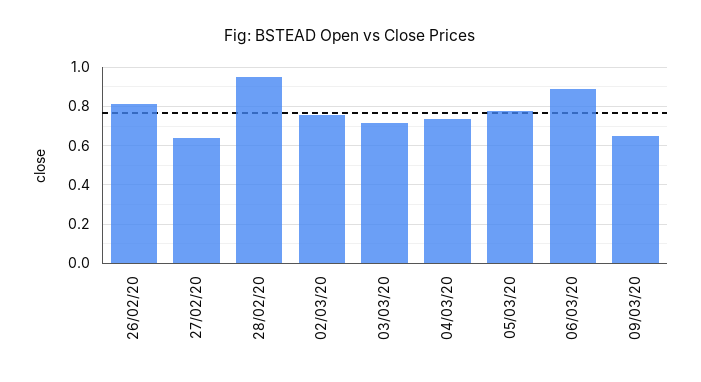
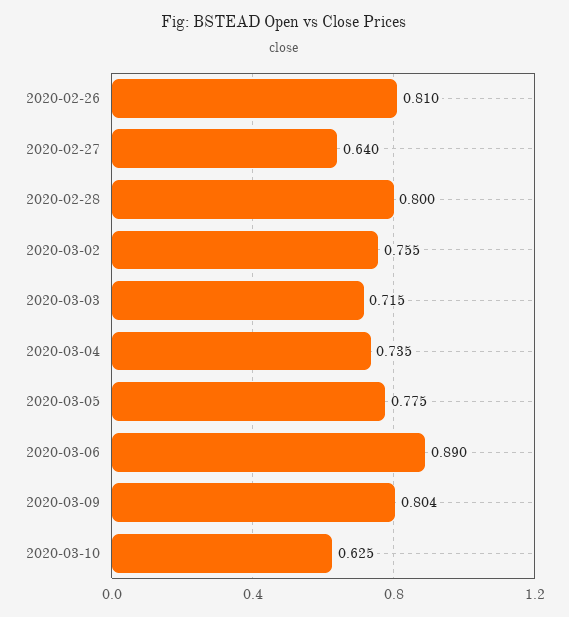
28/02/20: 0.95 -> 0.8
09/03/20: 0.65 -> 0.804
2020-03-10: none -> 0.625

